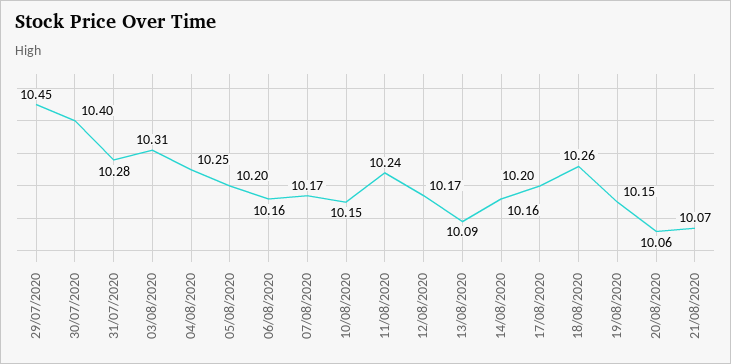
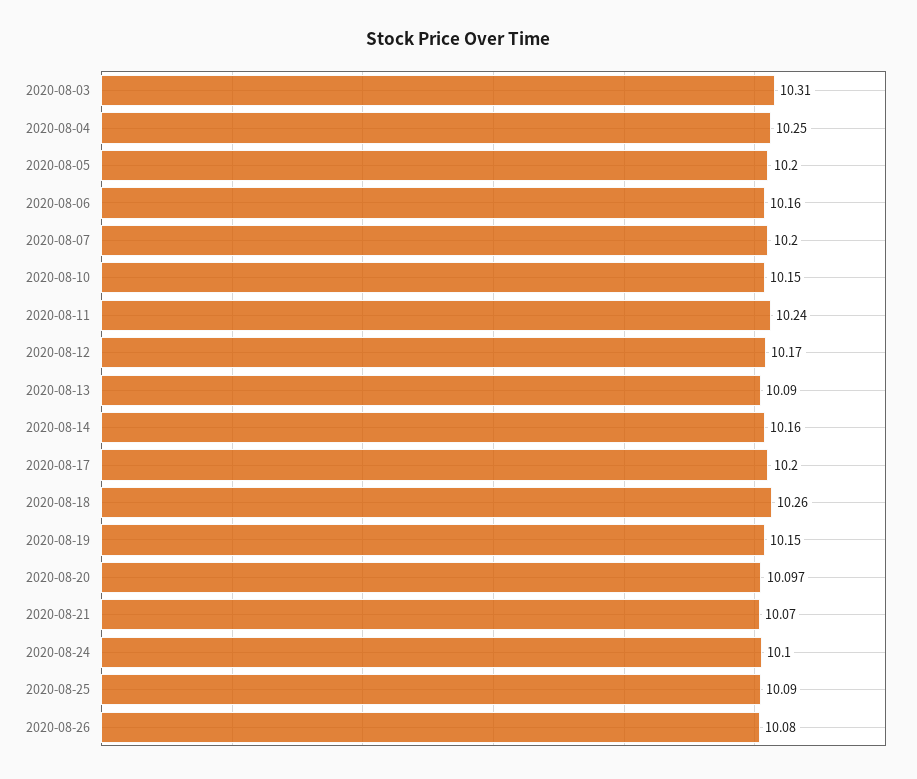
29/07/2020: 10.45 -> none
30/07/2020: 10.4 -> none
31/07/2020: 10.28 -> none
07/08/2020: 10.17 -> 10.2
20/08/2020: 10.06 -> 10.097
2020-08-24: none -> 10.1
2020-08-25: none -> 10.09
2020-08-26: none -> 10.08

